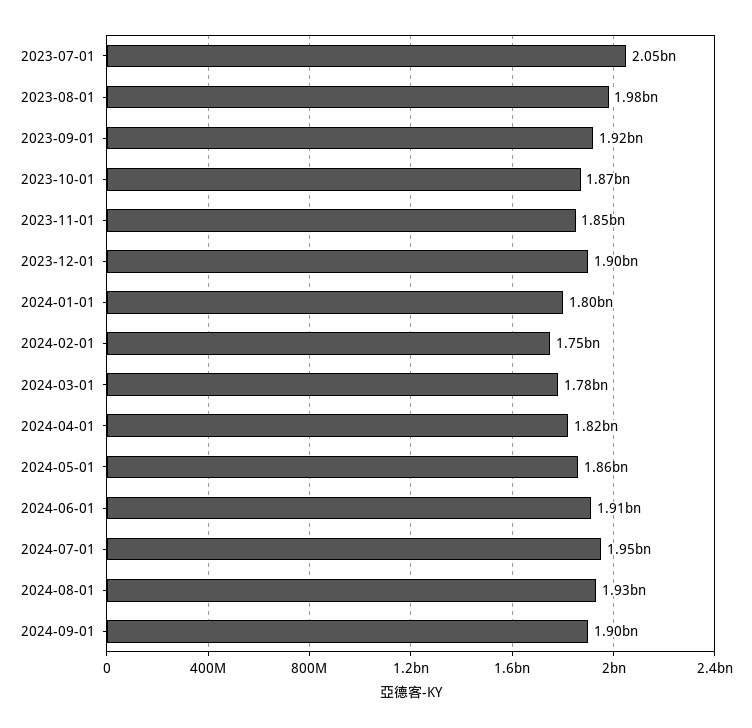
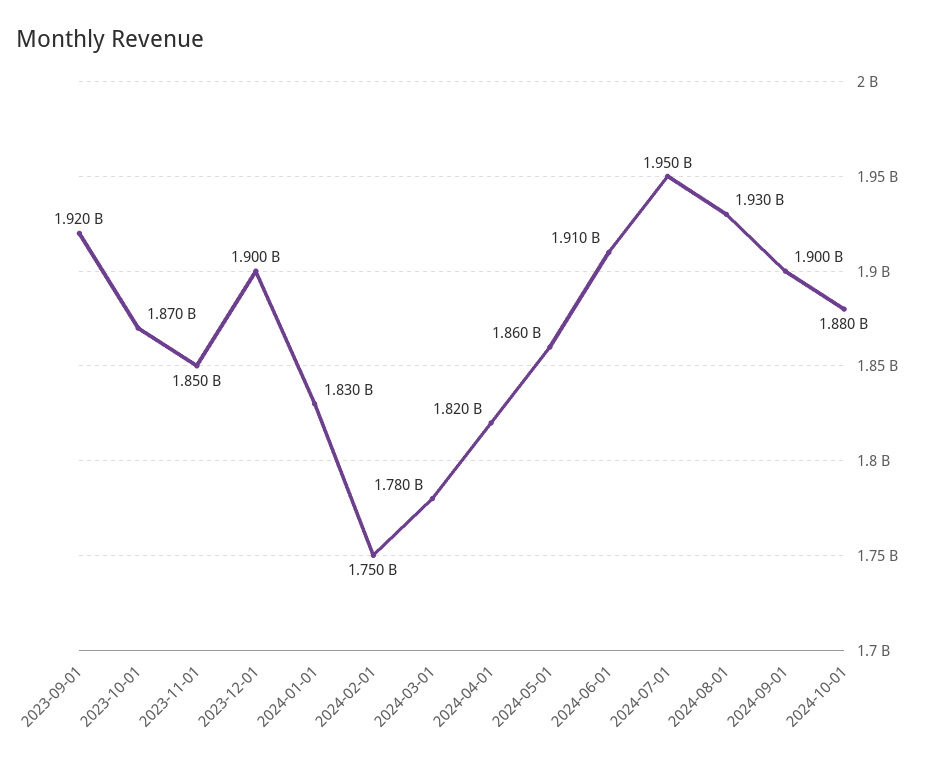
2023-07-01: 2050000000 -> none
2023-08-01: 1980000000 -> none
2024-01-01: 1800000000 -> 1830000000
2024-10-01: none -> 1880000000

